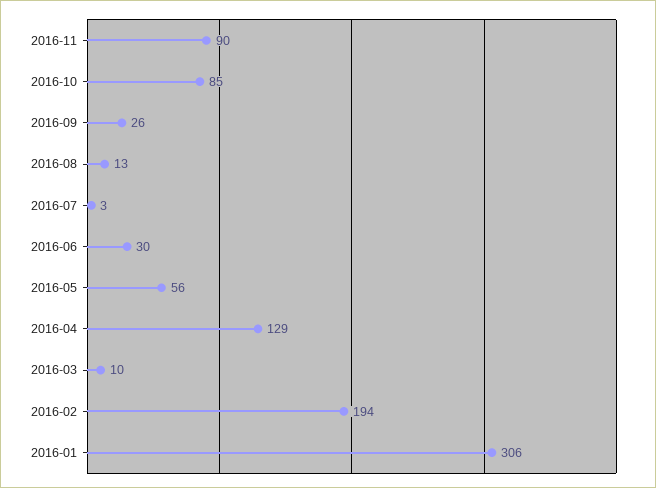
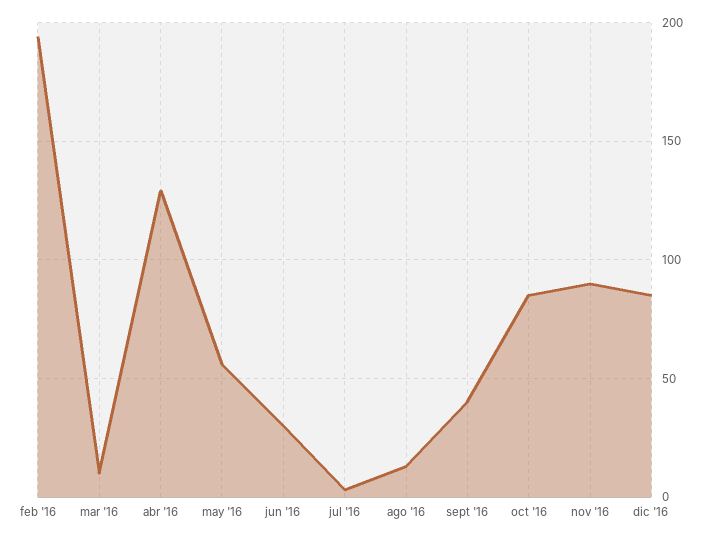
2016-09: 26 -> 40
2016-01: 306 -> none
dic '16: none -> 85

